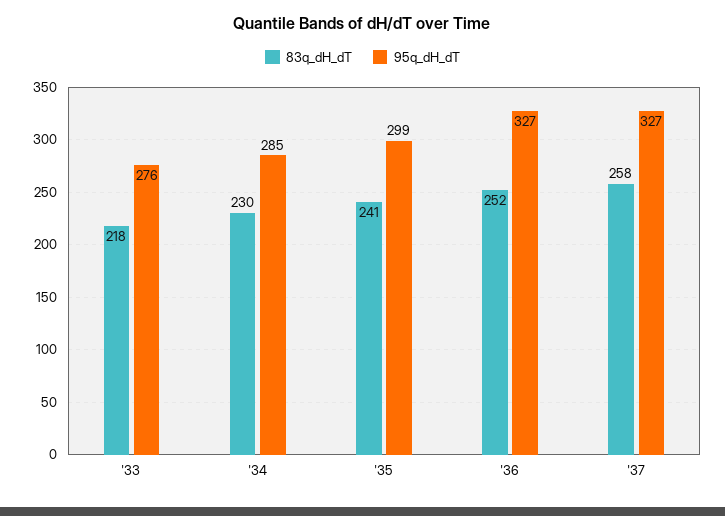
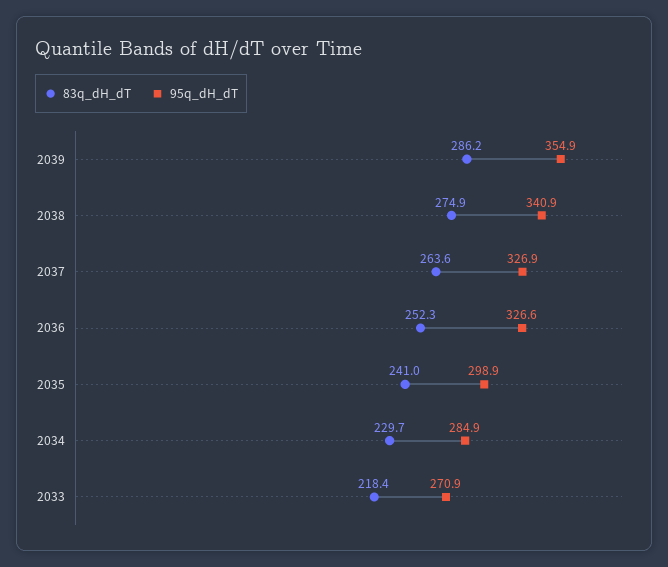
95q_dH_dT, '33: 276 -> 270.9
83q_dH_dT, '37: 258 -> 263.6
83q_dH_dT, 2039: none -> 286.2
95q_dH_dT, 2039: none -> 354.9
83q_dH_dT, 2038: none -> 274.9
95q_dH_dT, 2038: none -> 340.9

